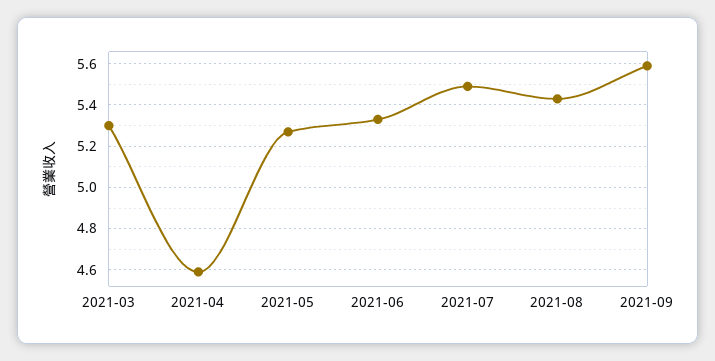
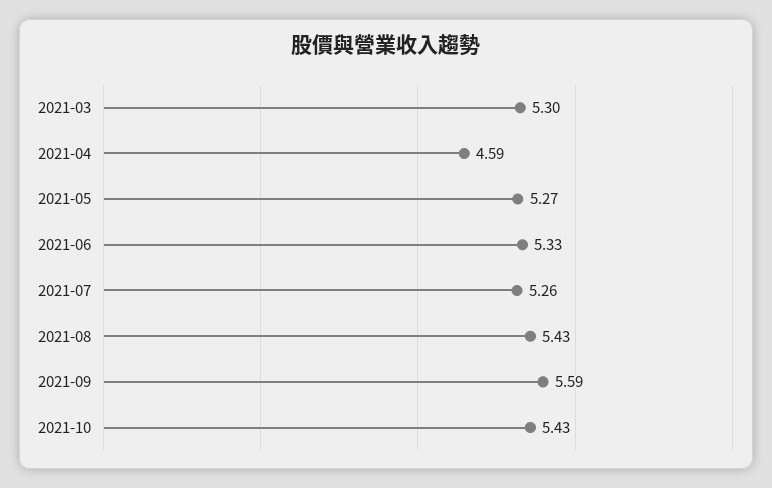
2021-07: 5.5 -> 5.26
2021-10: none -> 5.43

